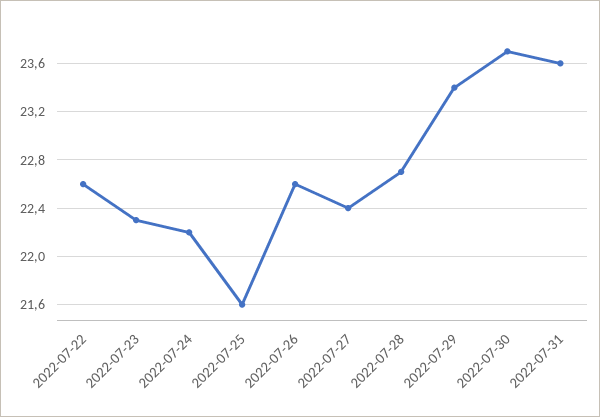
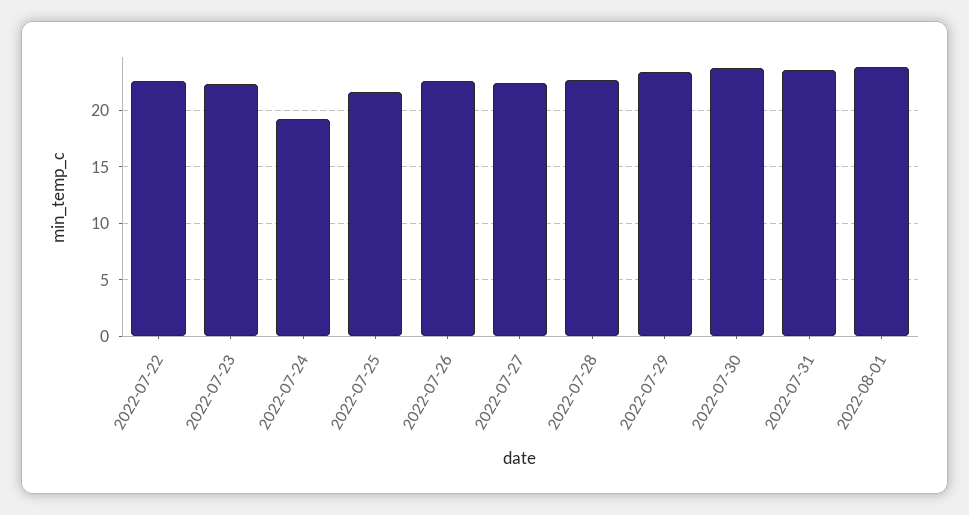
2022-07-24: 22.2 -> 19
2022-08-01: none -> 24

